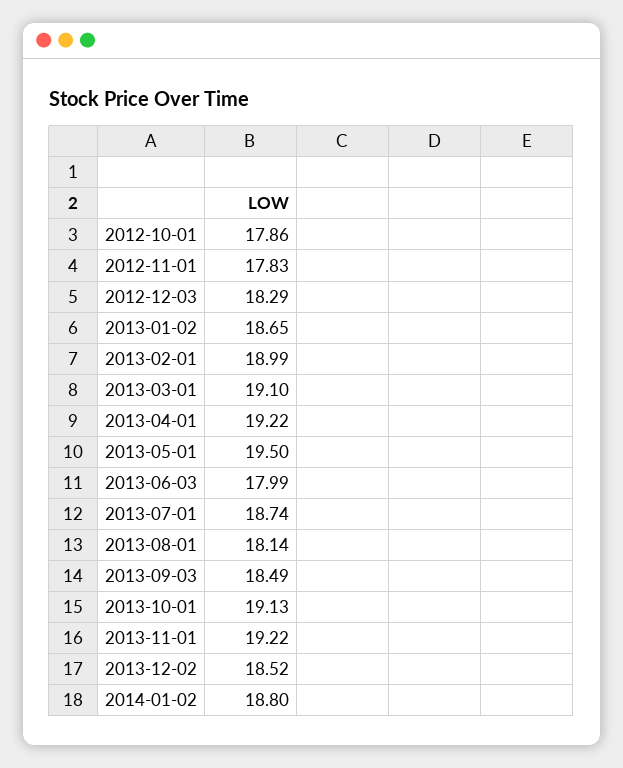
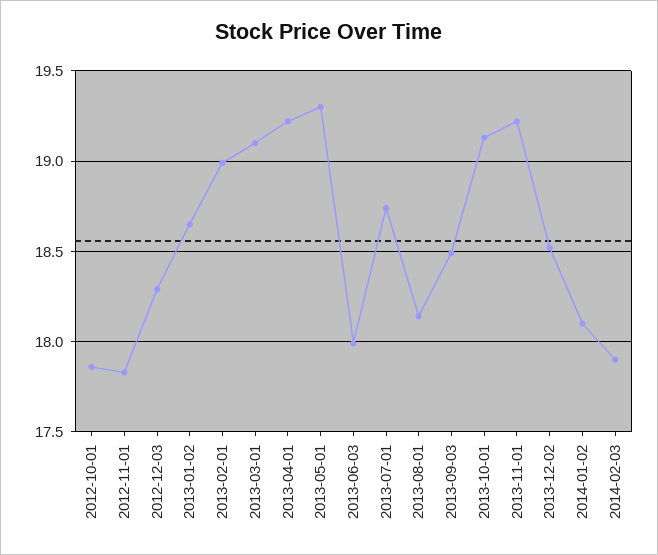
2013-05-01: 19.5 -> 19.3
2014-01-02: 18.8 -> 18.1
2014-02-03: none -> 17.9

